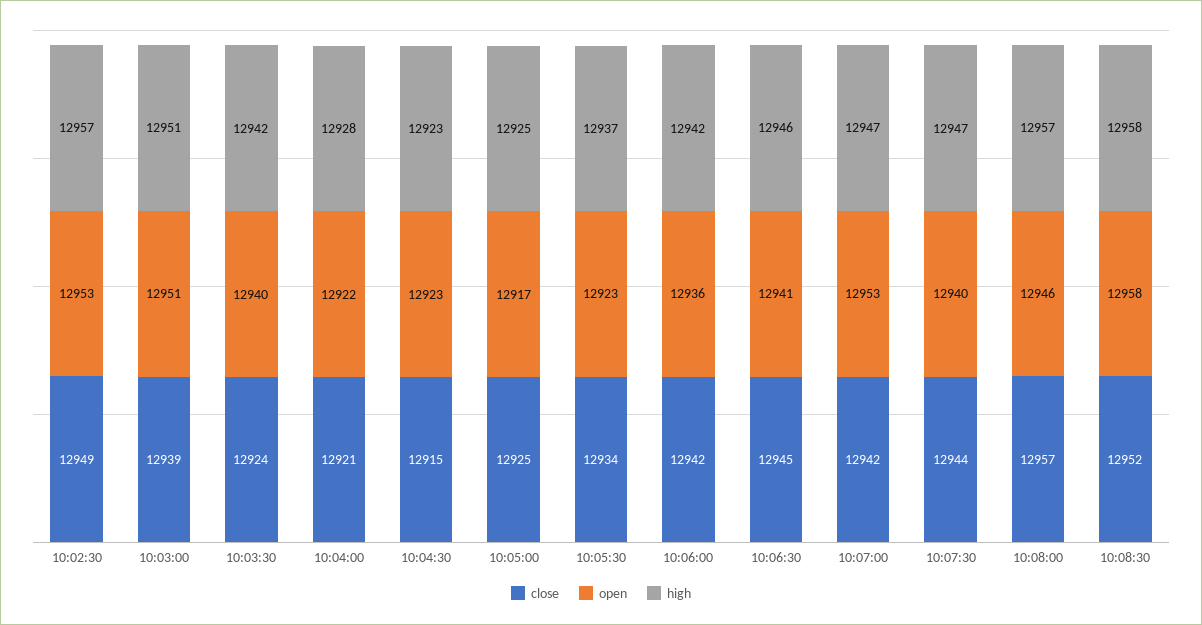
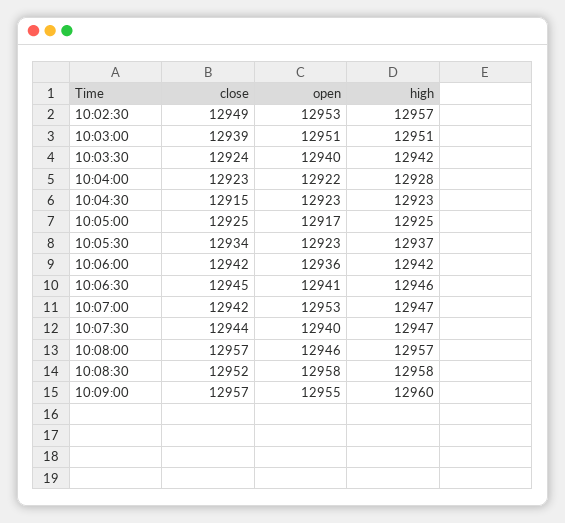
close, 10:04:00: 12921 -> 12923
close, 10:09:00: none -> 12957
open, 10:09:00: none -> 12955
high, 10:09:00: none -> 12960

